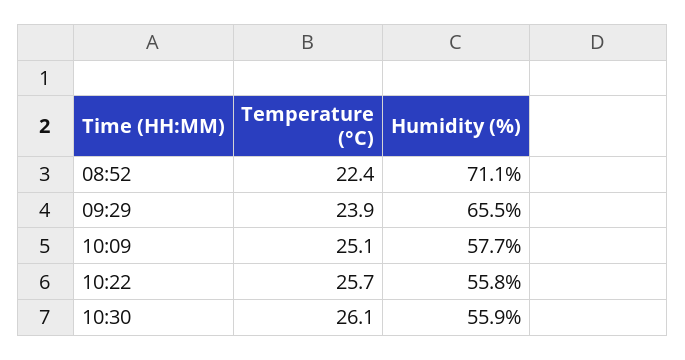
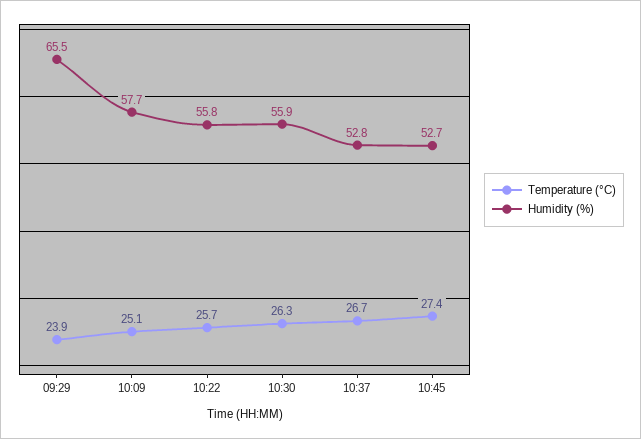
Temperature (°C), 08:52: 22.4 -> none
Humidity (%), 08:52: 71.1 -> none
Temperature (°C), 10:30: 26.1 -> 26.3
Temperature (°C), 10:37: none -> 26.7
Humidity (%), 10:37: none -> 52.8
Temperature (°C), 10:45: none -> 27.4
Humidity (%), 10:45: none -> 52.7

